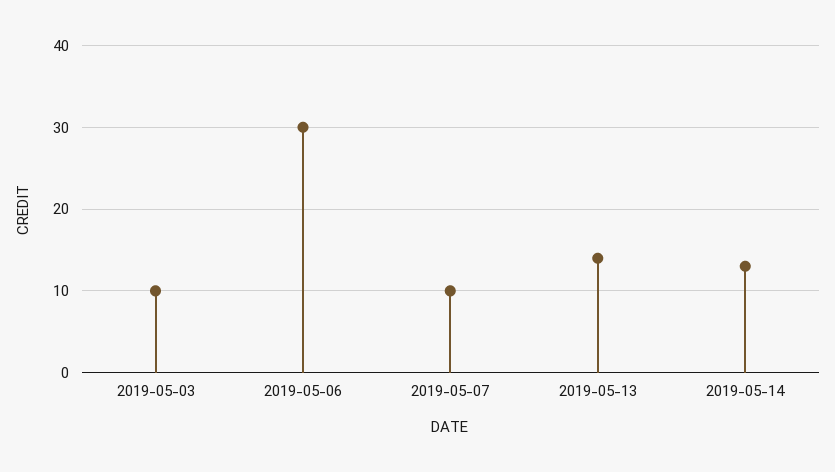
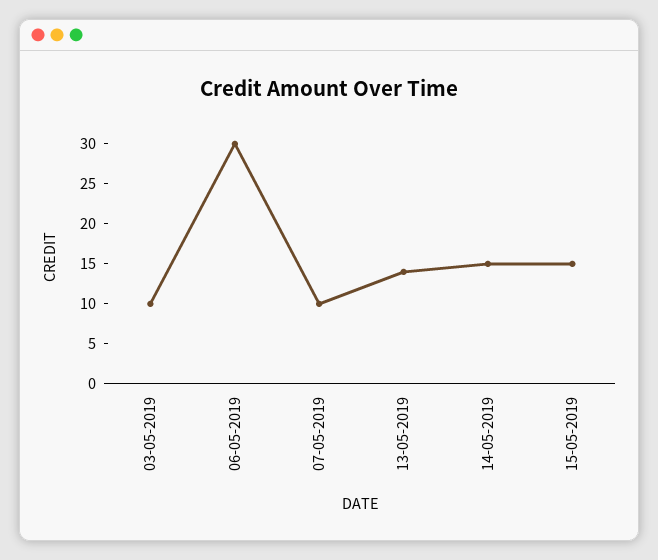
2019-05-14: 13 -> 15
15-05-2019: none -> 15

